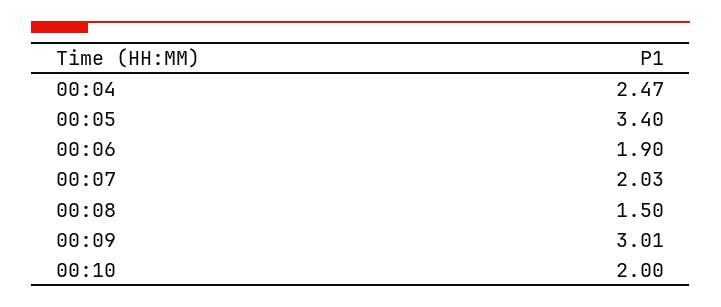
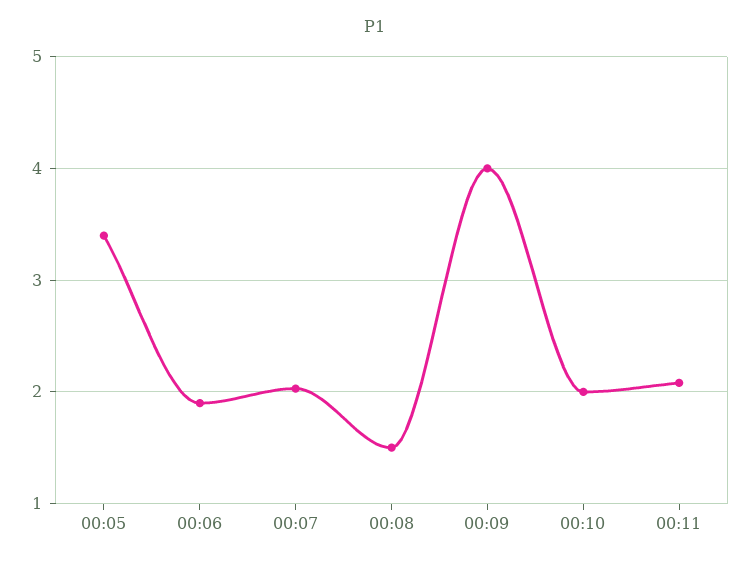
00:04: 2.47 -> none
00:09: 3.01 -> 4
00:11: none -> 2.1

